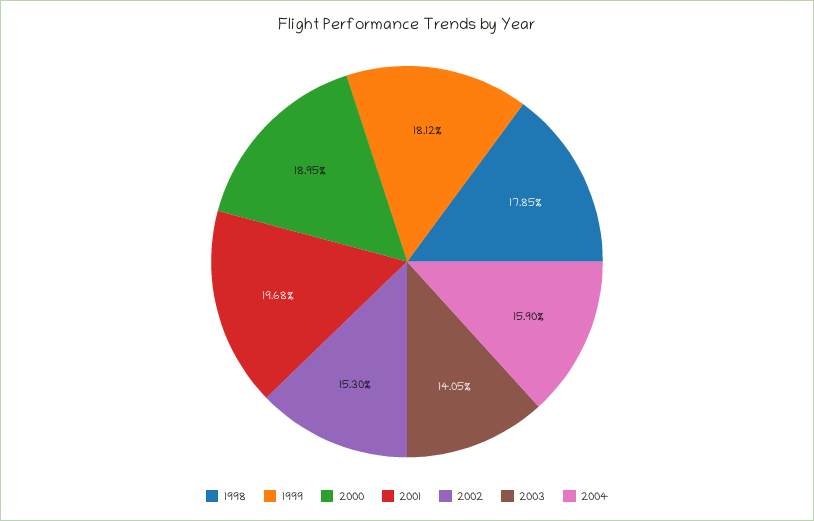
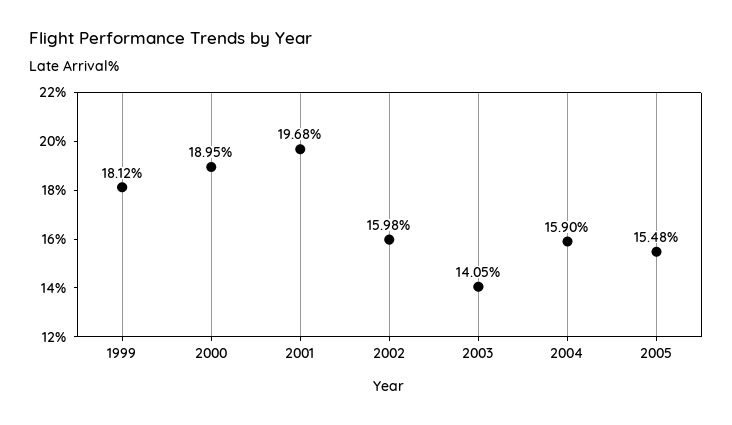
1998: 17.85 -> none
2002: 15.3 -> 15.98
2005: none -> 15.48

